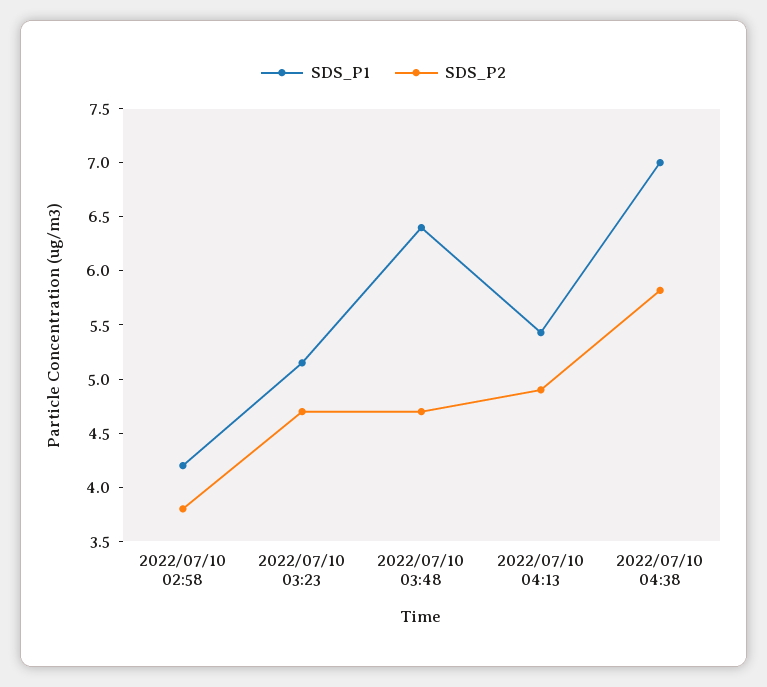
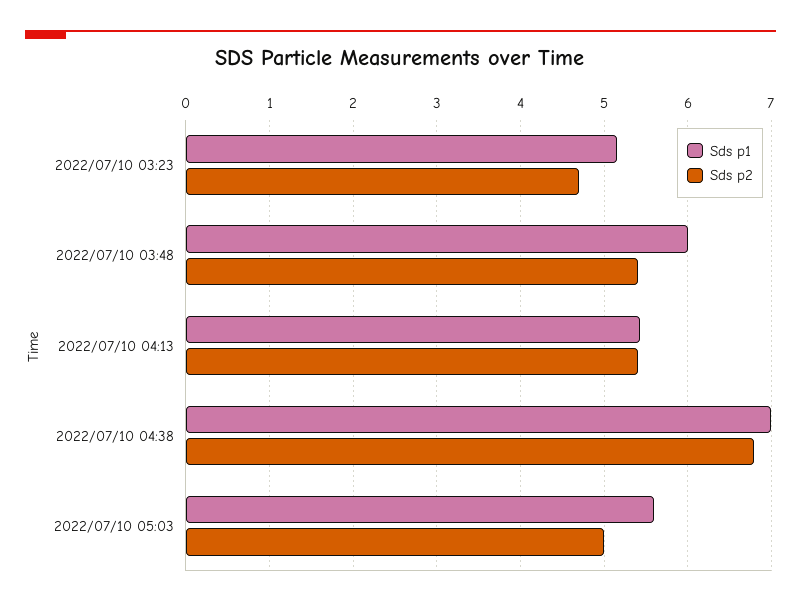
SDS_P1, 2022/07/10 02:58: 4.2 -> none
SDS_P2, 2022/07/10 02:58: 3.8 -> none
SDS_P1, 2022/07/10 03:48: 6.4 -> 6
SDS_P2, 2022/07/10 03:48: 4.7 -> 5.4
SDS_P2, 2022/07/10 04:13: 4.9 -> 5.4
SDS_P2, 2022/07/10 04:38: 5.8 -> 6.8
SDS_P1, 2022/07/10 05:03: none -> 5.6
SDS_P2, 2022/07/10 05:03: none -> 5

